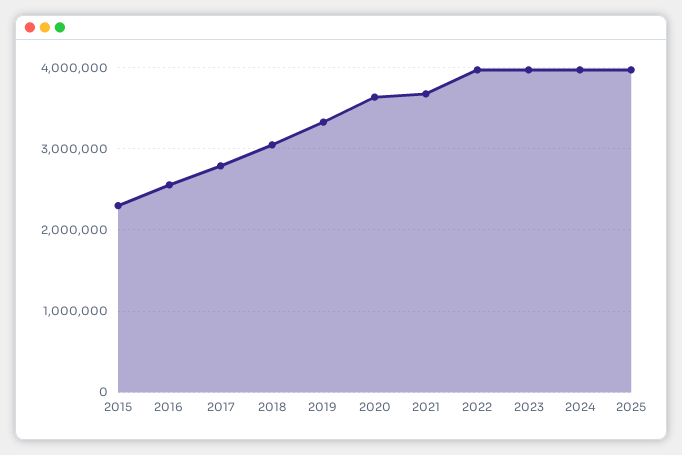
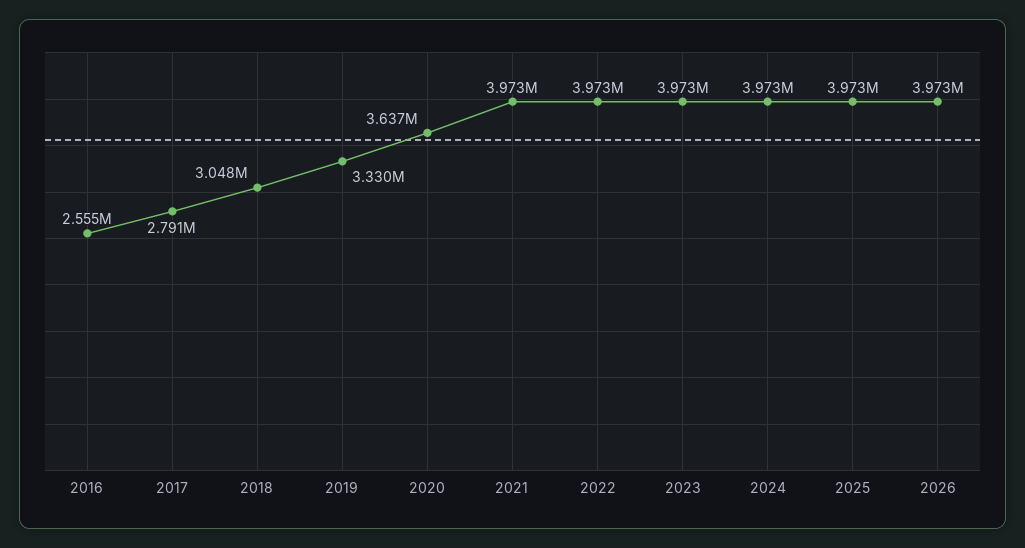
2015: 2300000 -> none
2021: 3700000 -> 3973000
2026: none -> 3973000

